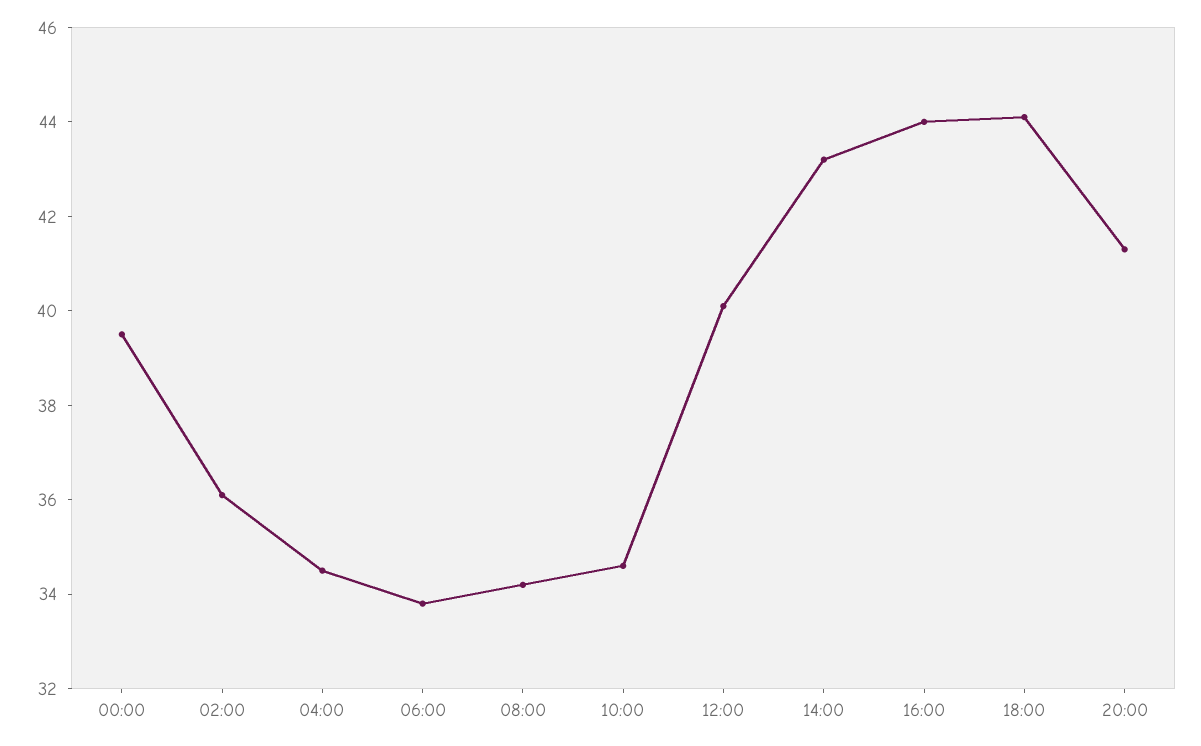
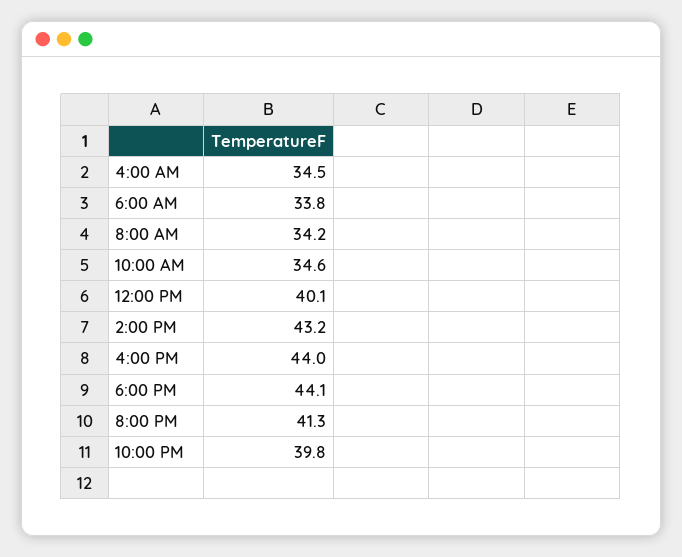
00:00: 39.5 -> none
02:00: 36 -> none
10:00 PM: none -> 39.8

